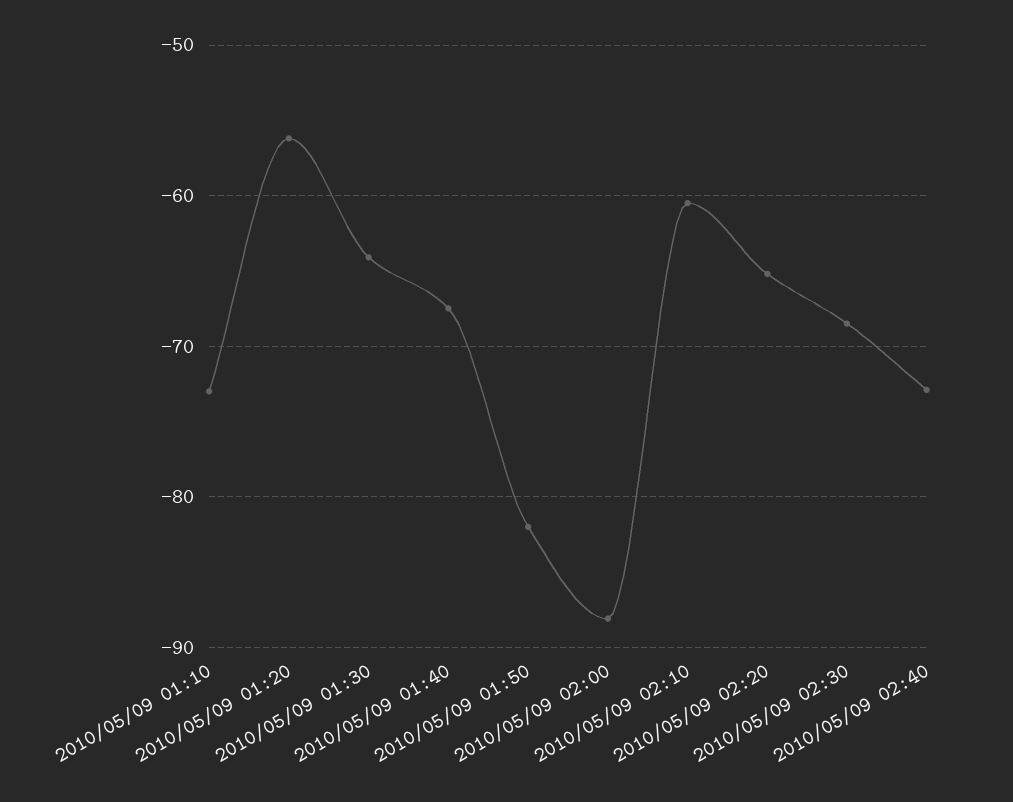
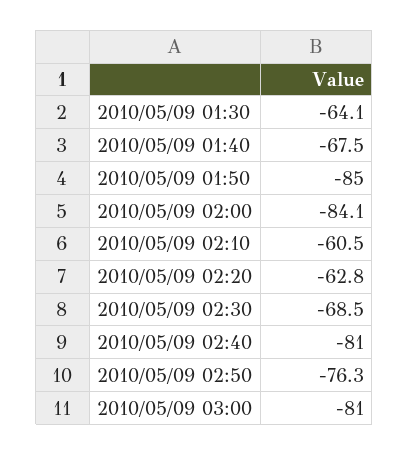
2010/05/09 01:10: -73 -> none
2010/05/09 01:20: -56 -> none
2010/05/09 01:50: -82 -> -85
2010/05/09 02:00: -88 -> -84.1
2010/05/09 02:20: -65 -> -62.8
2010/05/09 02:40: -73 -> -81
2010/05/09 02:50: none -> -76.3
2010/05/09 03:00: none -> -81

